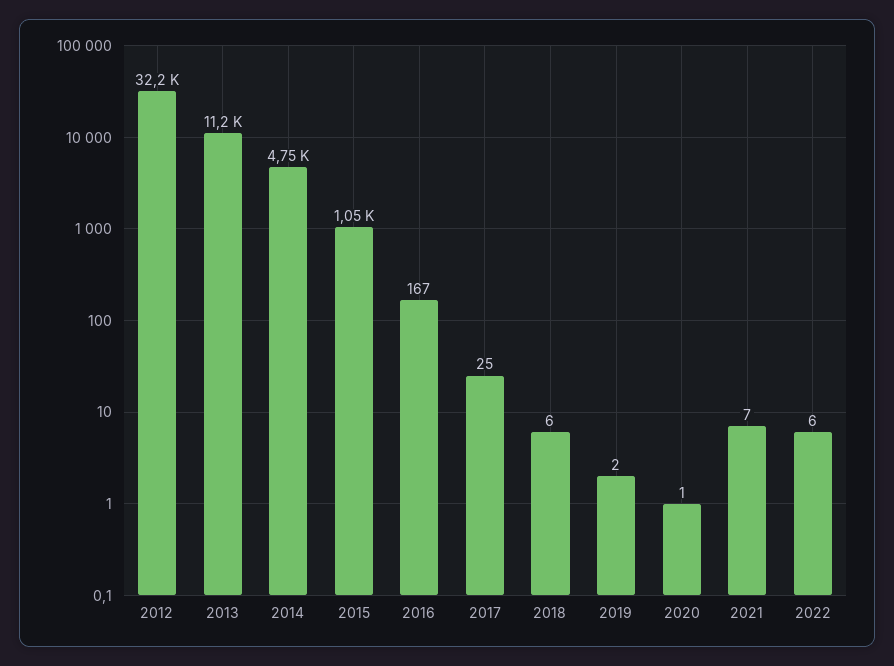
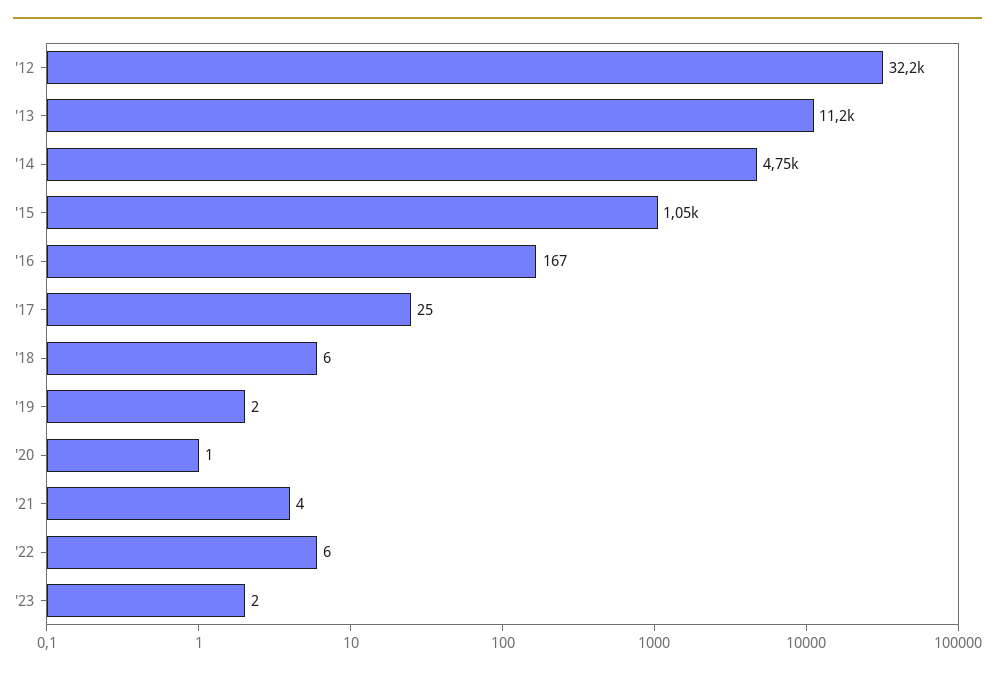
2021: 7 -> 4
'23: none -> 2

